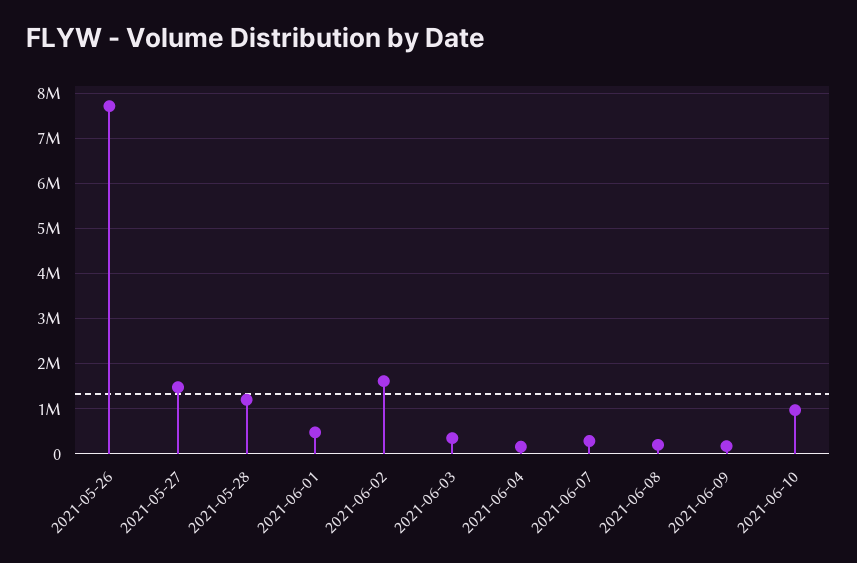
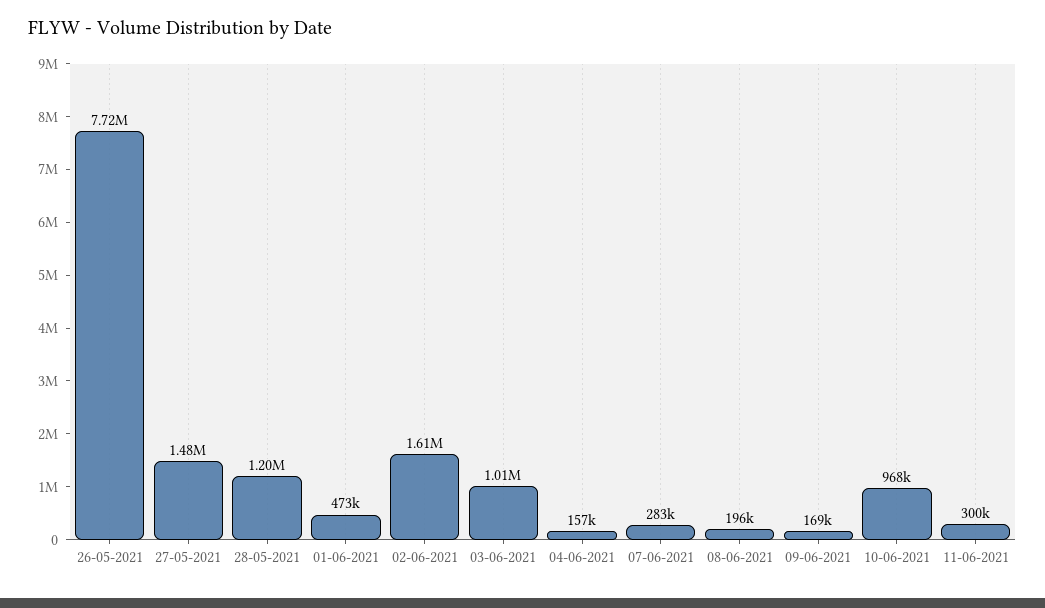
2021-06-03: 400000 -> 1010000
11-06-2021: none -> 300000

